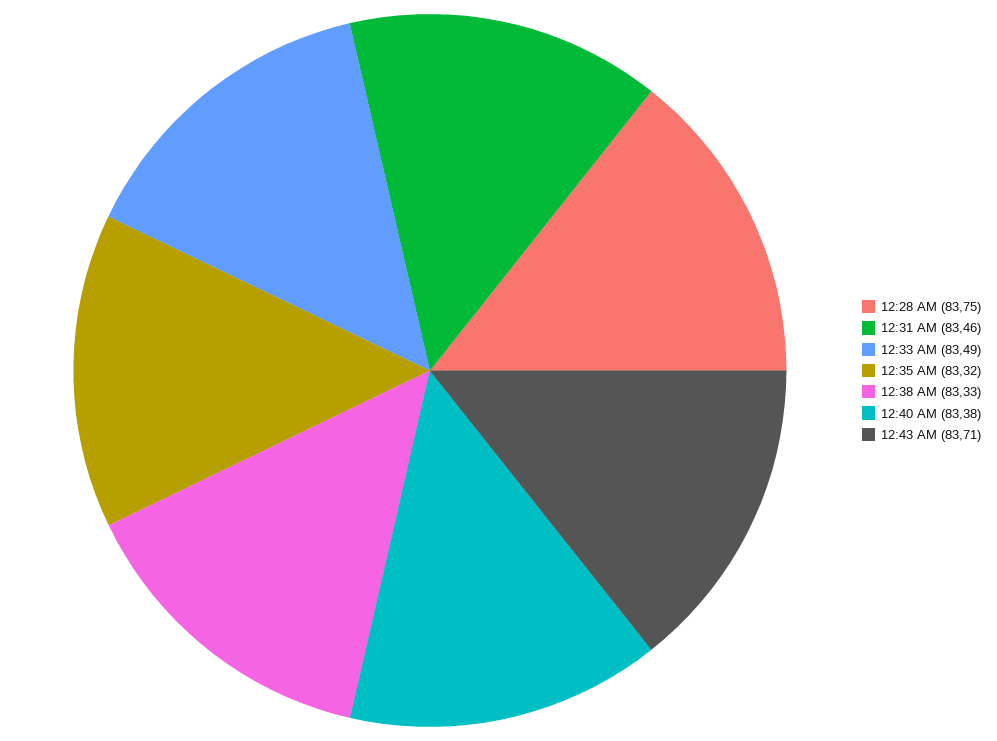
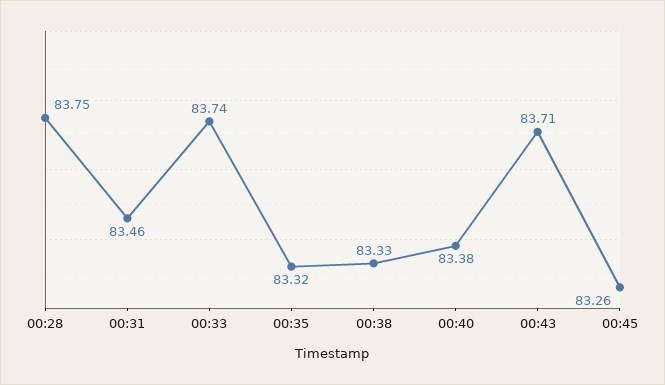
12:33 AM: 83.49 -> 83.74
00:45: none -> 83.26

